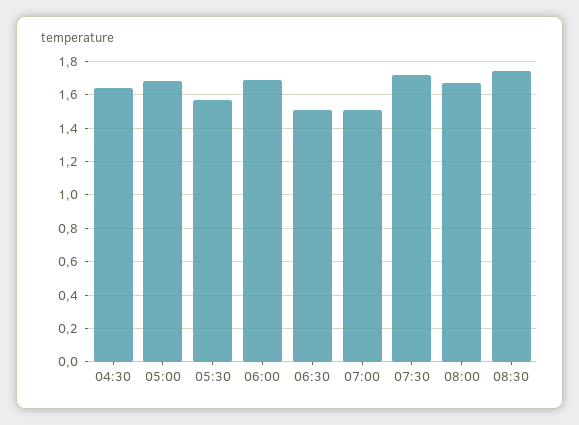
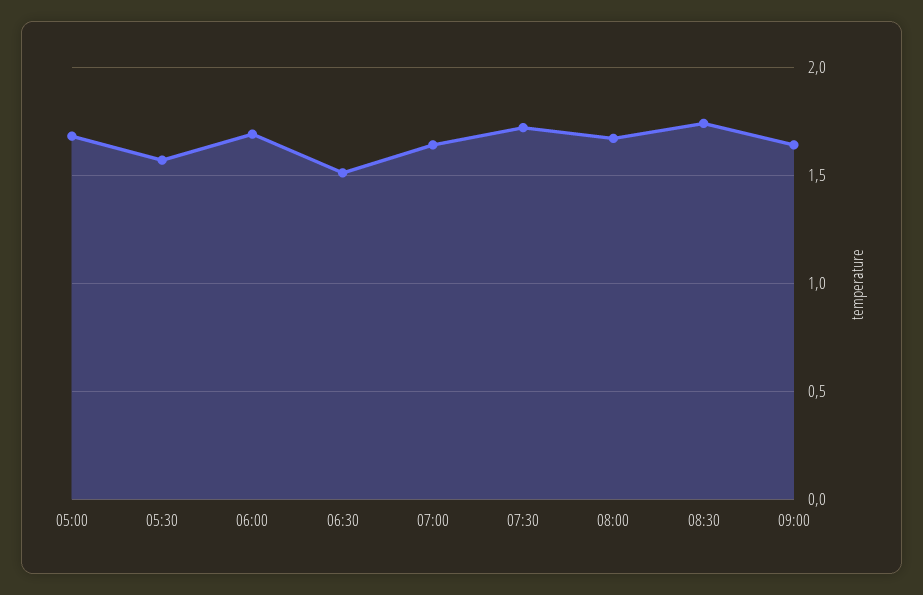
04:30: 1.65 -> none
07:00: 1.5 -> 1.65
09:00: none -> 1.65

